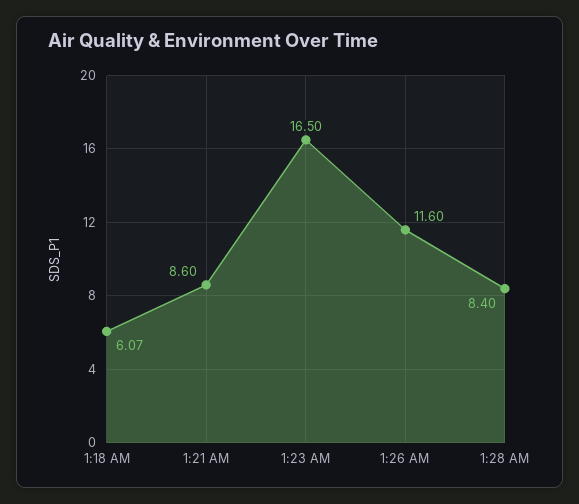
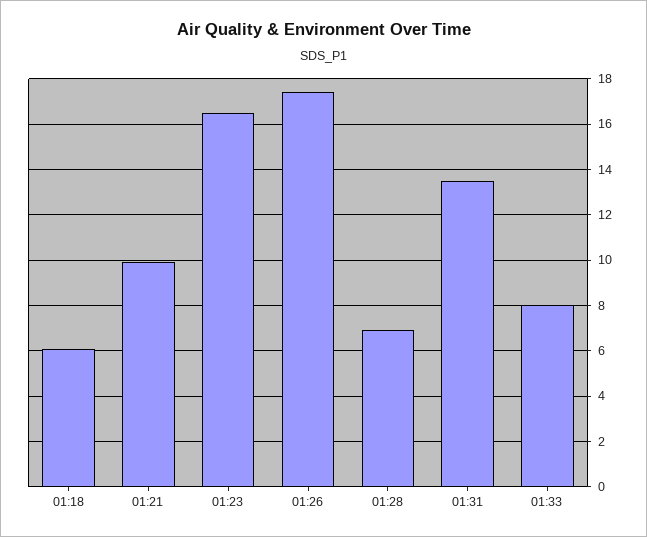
1:21 AM: 8.6 -> 10
1:26 AM: 11.6 -> 17.5
1:28 AM: 8.4 -> 7
01:31: none -> 13.5
01:33: none -> 8

